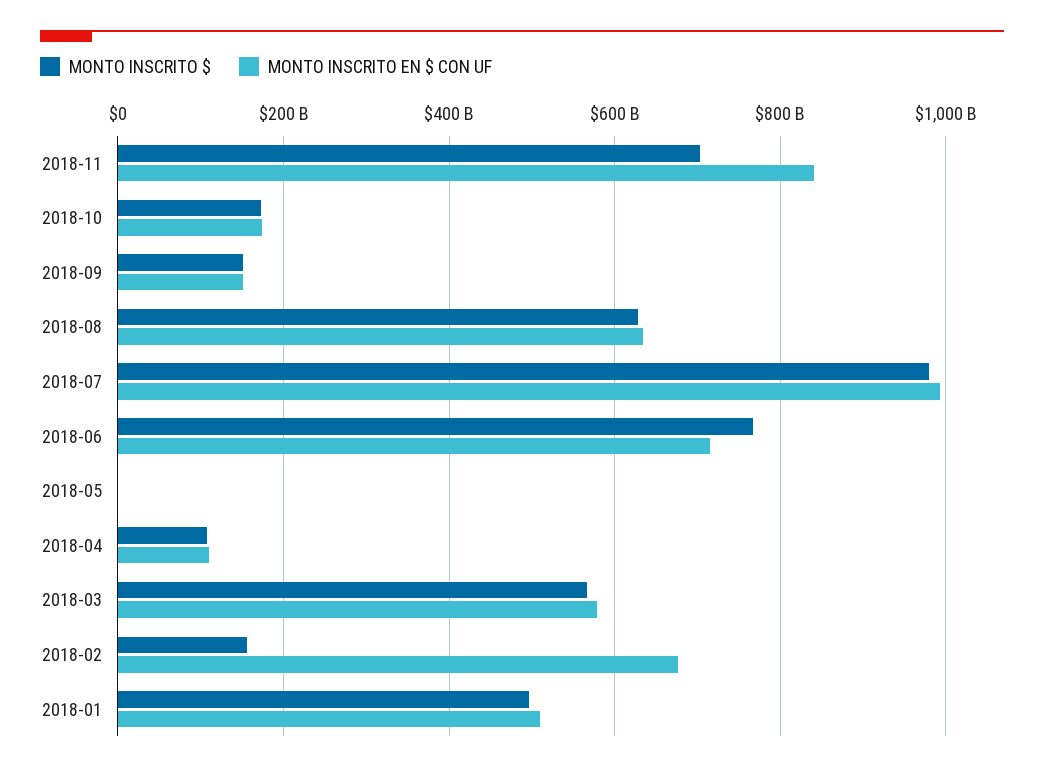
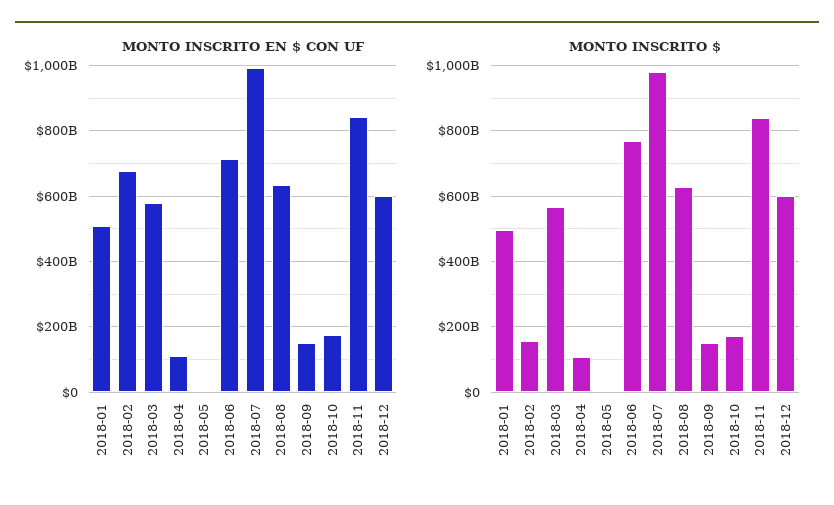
MONTO INSCRITO $, 2018-11: 700000000000 -> 840000000000
MONTO INSCRITO EN $ CON UF, 2018-12: none -> 600000000000
MONTO INSCRITO $, 2018-12: none -> 600000000000

